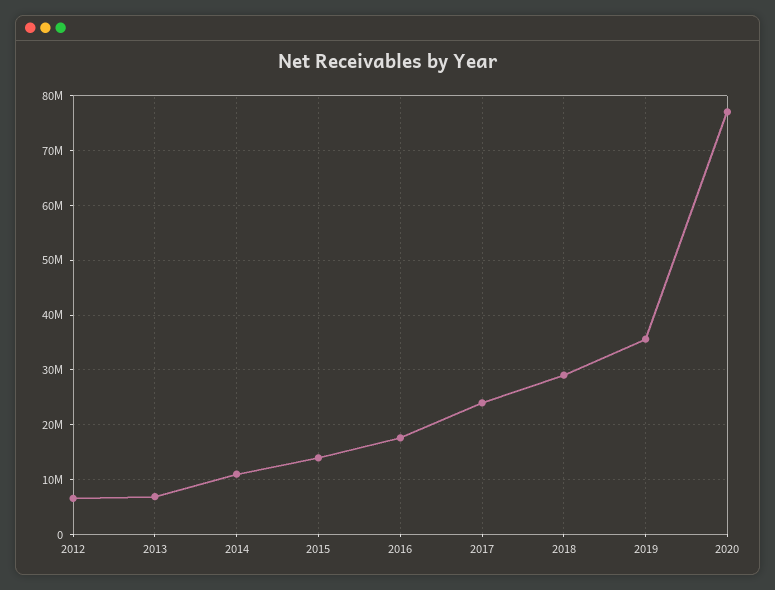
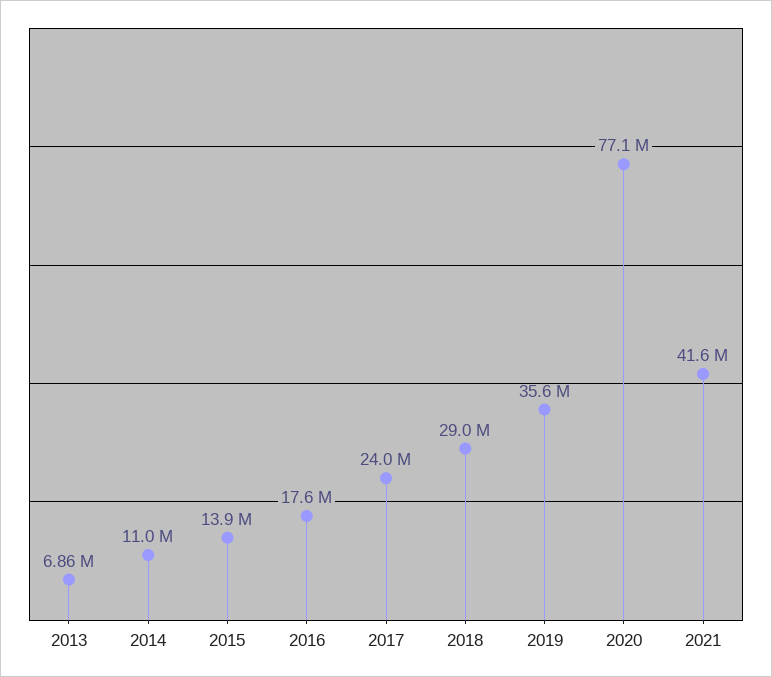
2012: 6000000 -> none
2021: none -> 41600000

